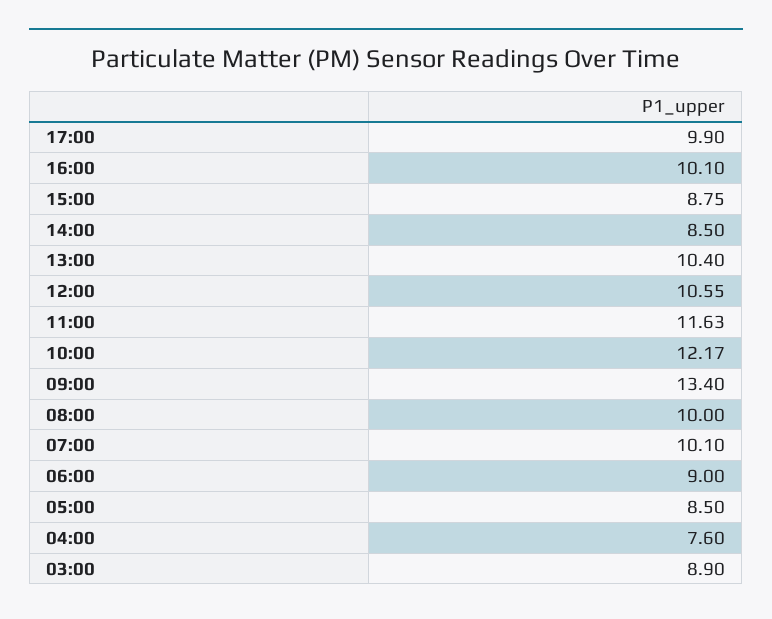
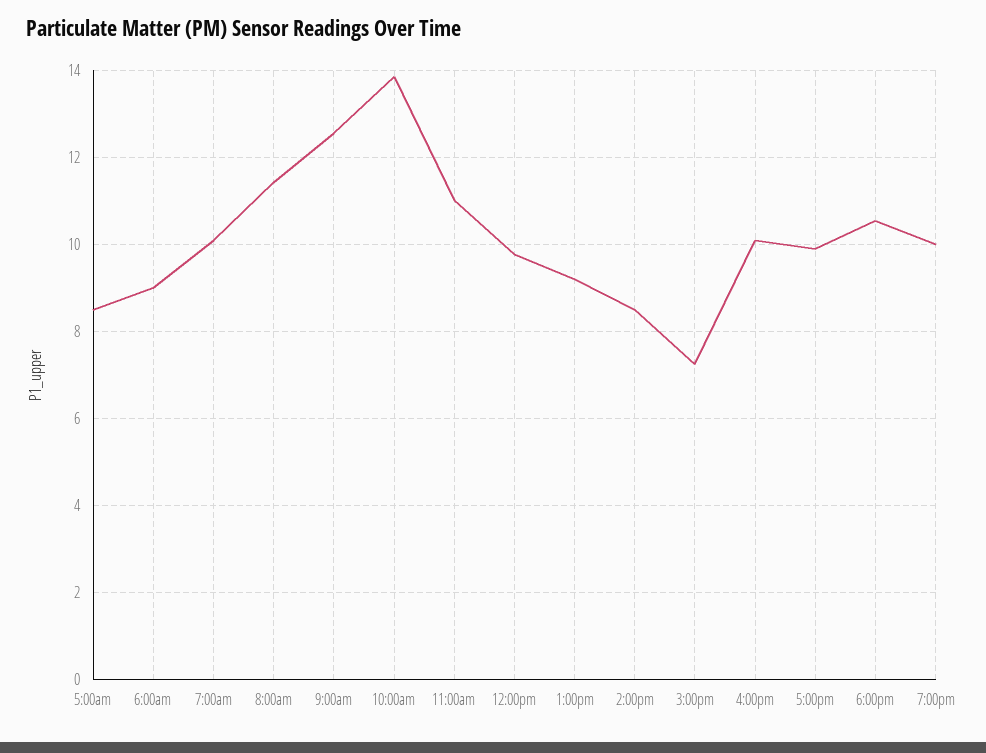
15:00: 8.75 -> 7.2
13:00: 10.4 -> 9.2
12:00: 10.55 -> 9.8
11:00: 11.63 -> 11
10:00: 12.17 -> 13.8
09:00: 13.4 -> 12.6
08:00: 10 -> 11.4
04:00: 7.6 -> none
03:00: 8.9 -> none
6:00pm: none -> 10.6
7:00pm: none -> 10

